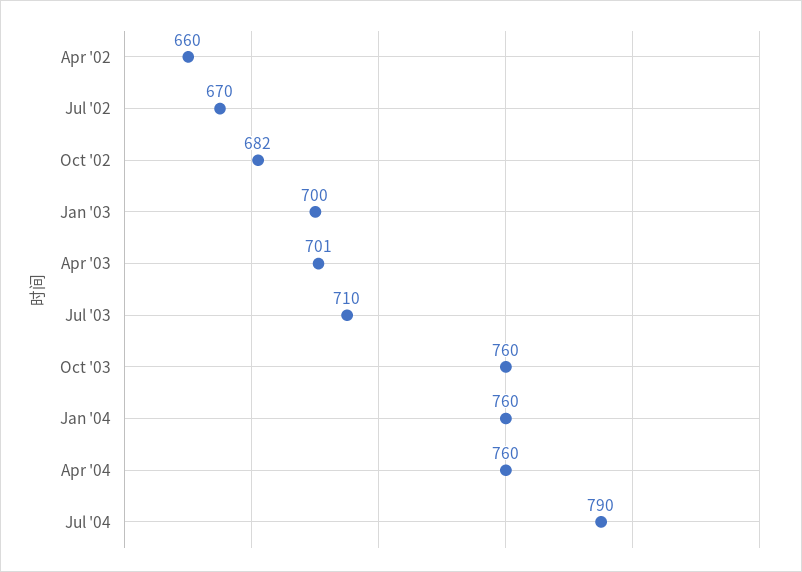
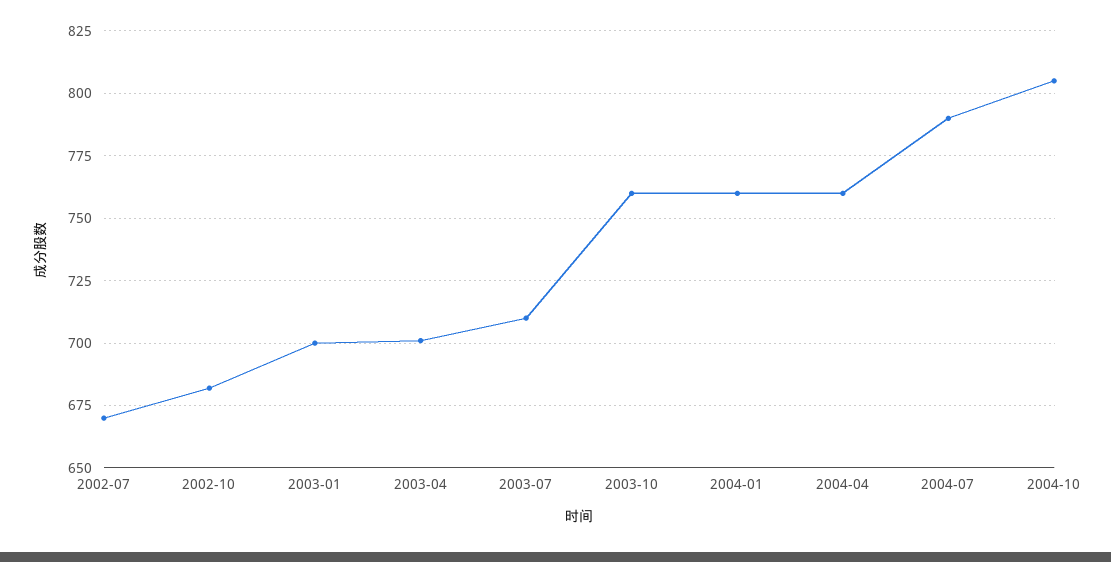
Apr '02: 660 -> none
2004-10: none -> 805

